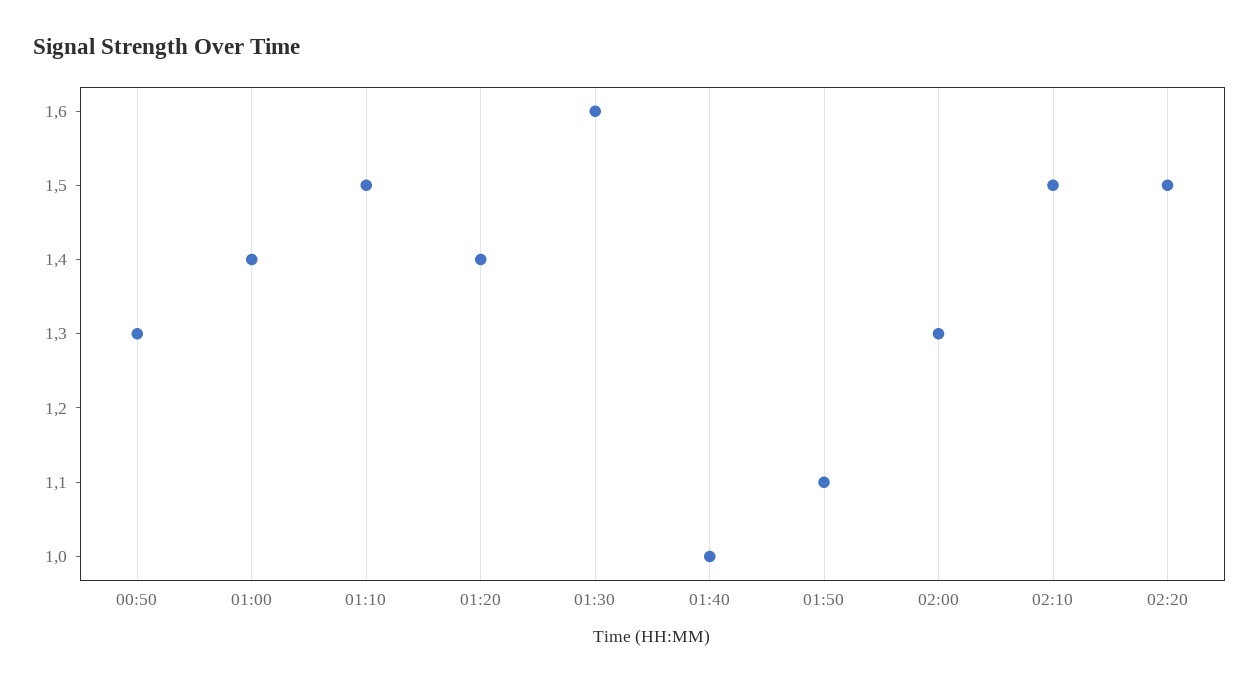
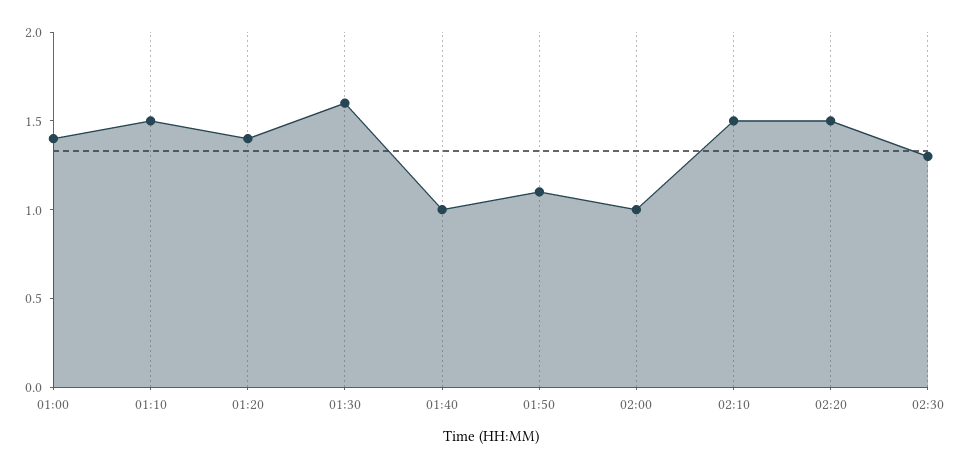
00:50: 1.3 -> none
02:00: 1.3 -> 1
02:30: none -> 1.3

